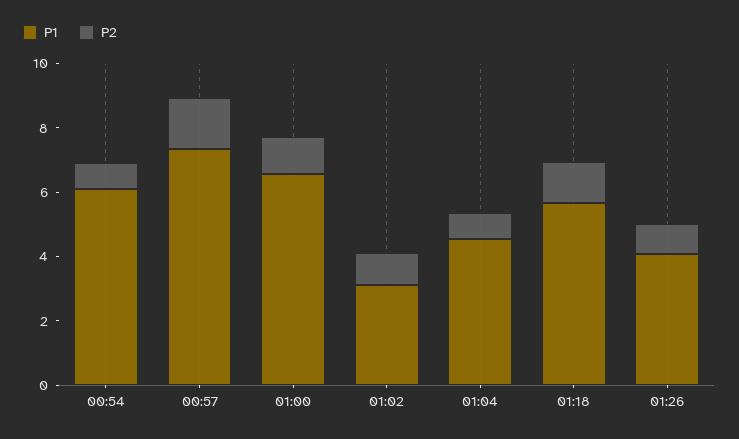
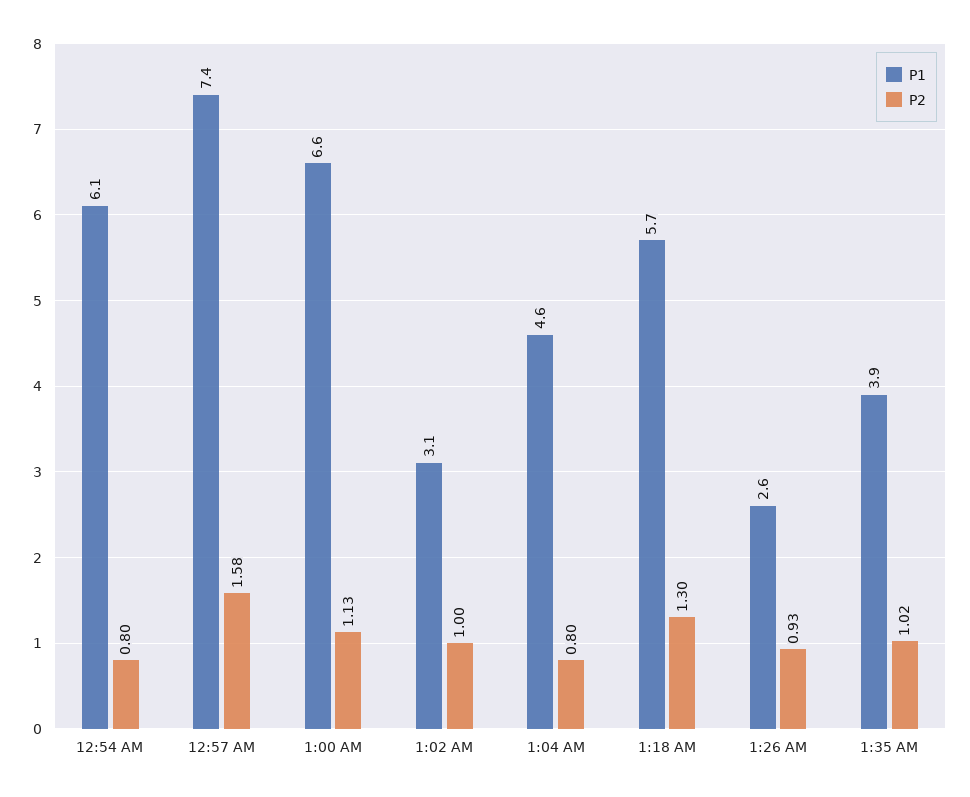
P1, 01:26: 4 -> 2.6
P1, 1:35 AM: none -> 3.9
P2, 1:35 AM: none -> 1.02

